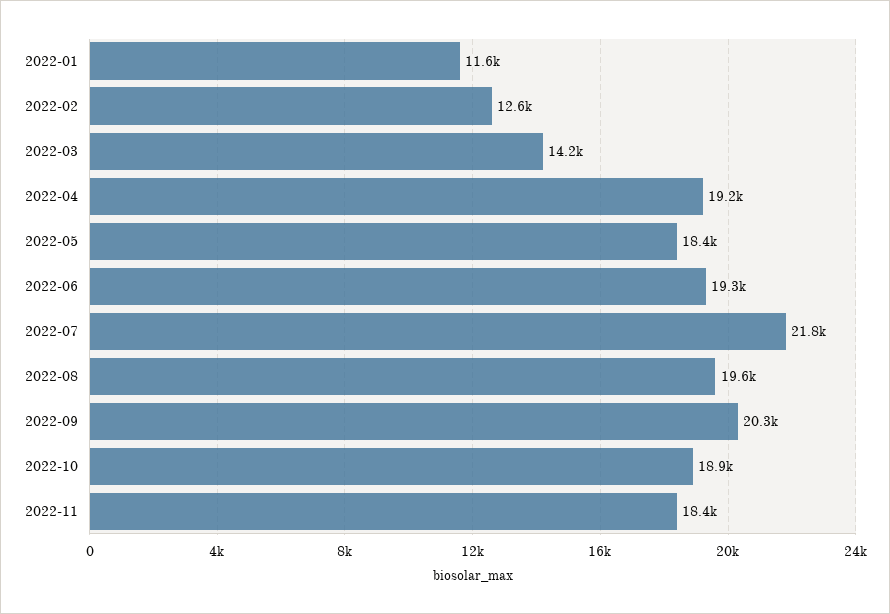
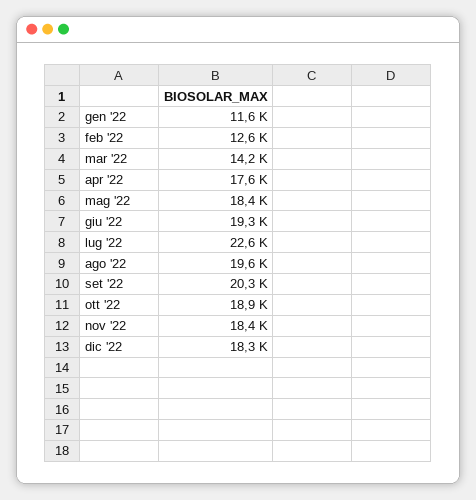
2022-04: 19200 -> 17600
2022-07: 21800 -> 22600
dic '22: none -> 18300

